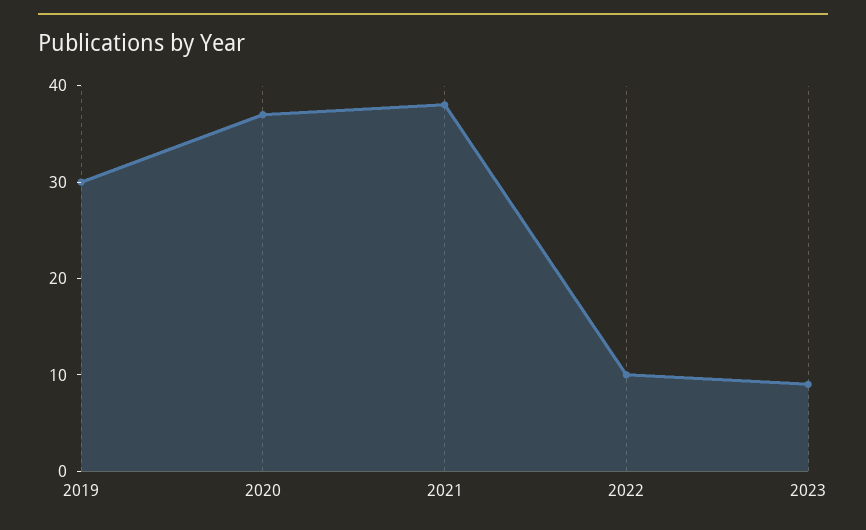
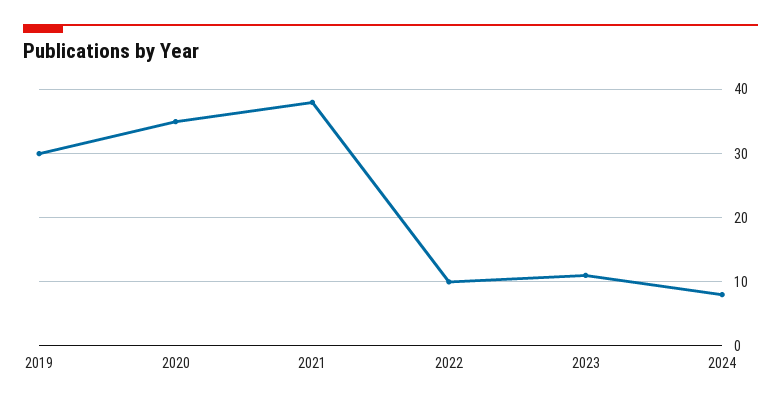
2020: 37 -> 35
2023: 9 -> 11
2024: none -> 8

